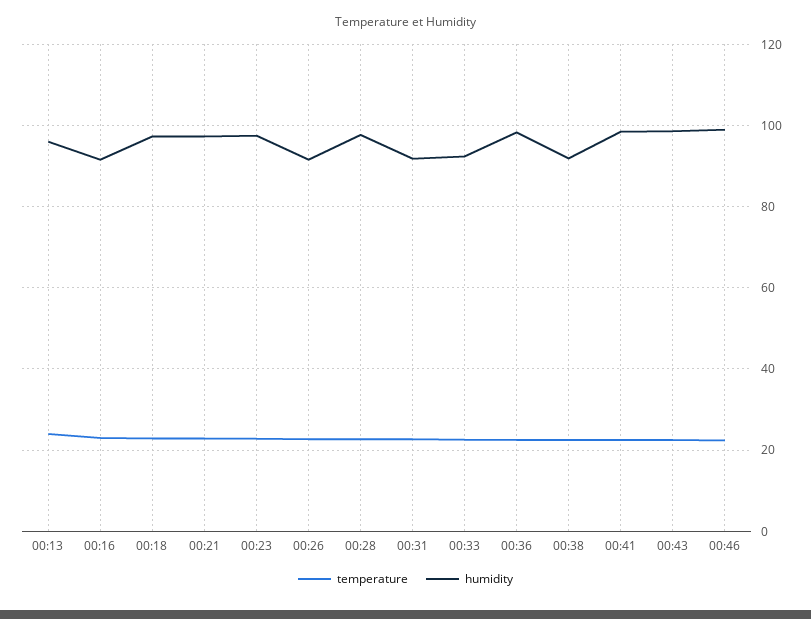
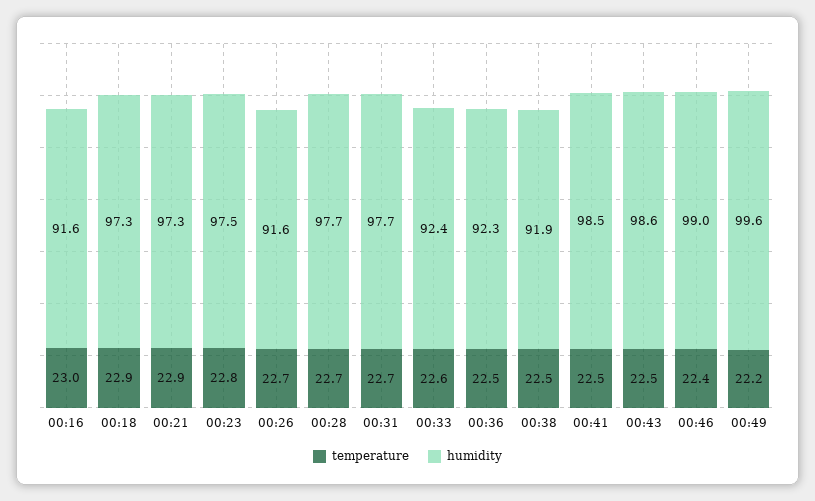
temperature, 00:13: 24 -> none
humidity, 00:13: 96 -> none
humidity, 00:31: 92 -> 97.7
humidity, 00:36: 98 -> 92.3
temperature, 00:49: none -> 22.2
humidity, 00:49: none -> 99.6

